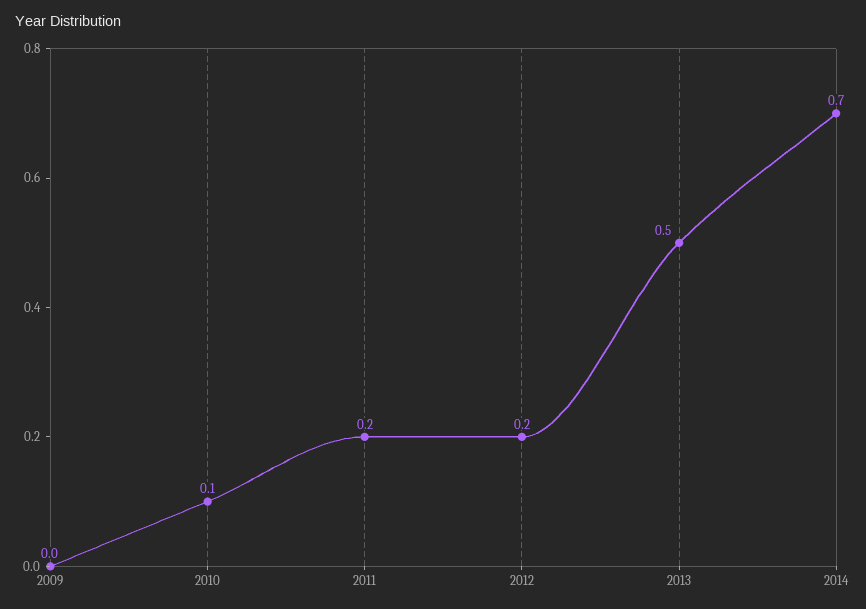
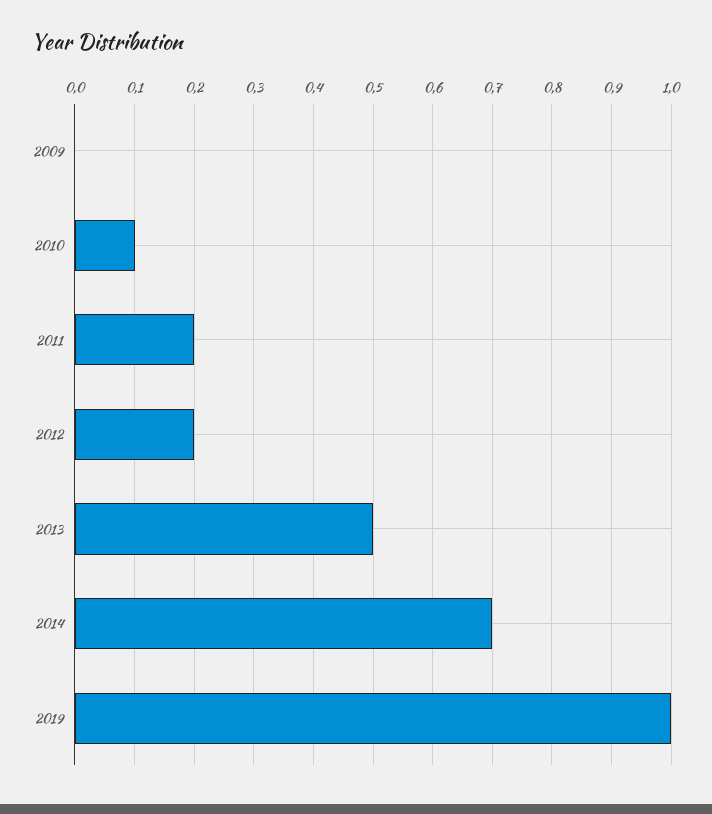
2019: none -> 1

